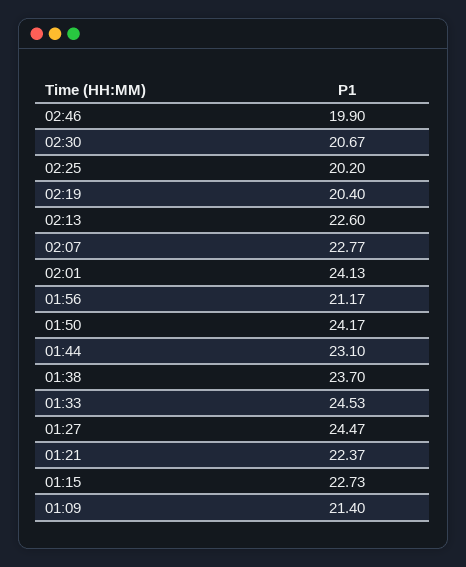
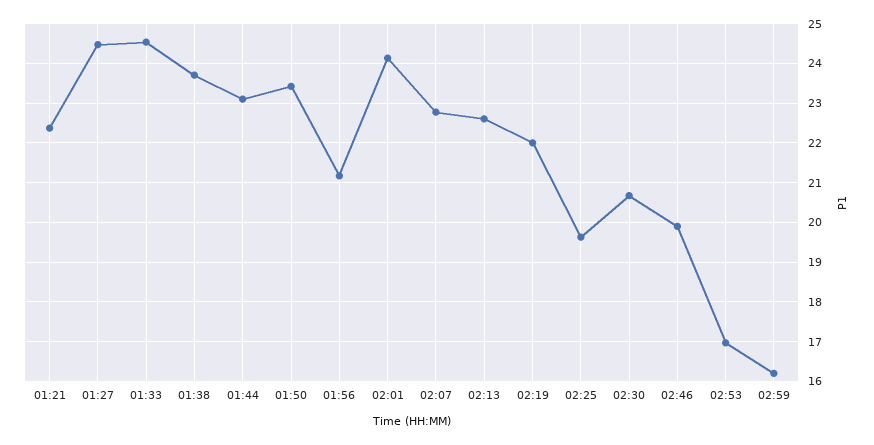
02:25: 20.2 -> 19.6
02:19: 20.4 -> 22
01:50: 24.17 -> 23.4
01:15: 22.73 -> none
01:09: 21.4 -> none
02:53: none -> 17
02:59: none -> 16.2

